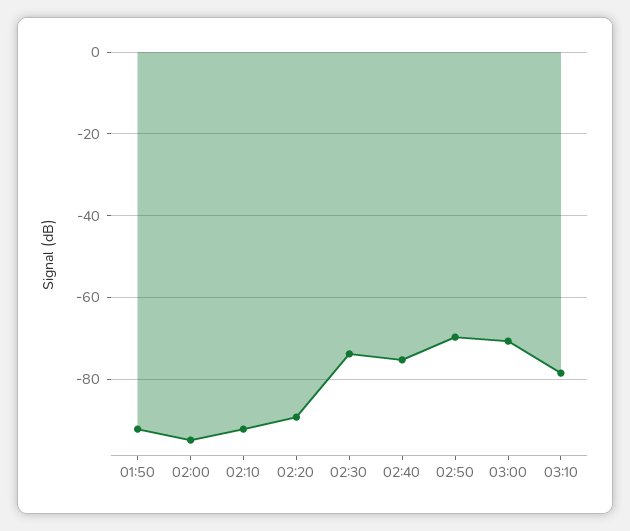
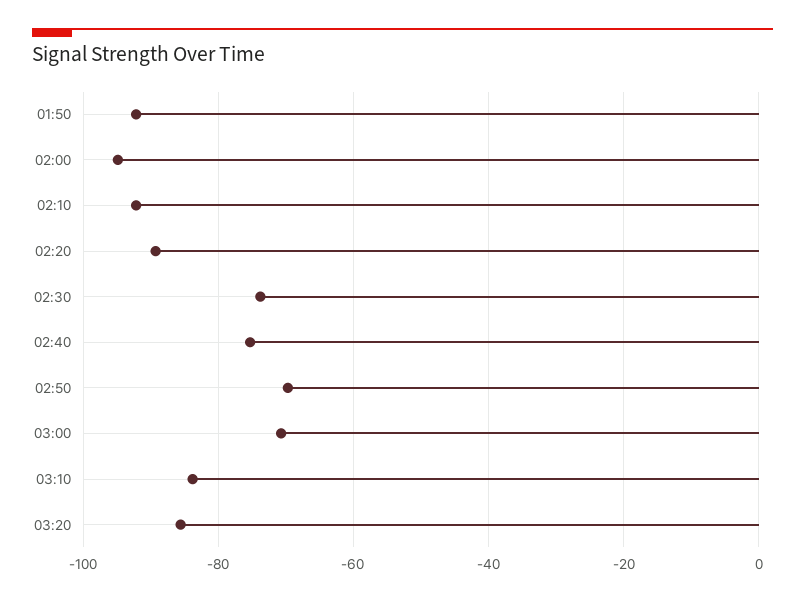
03:10: -78 -> -84
03:20: none -> -86

